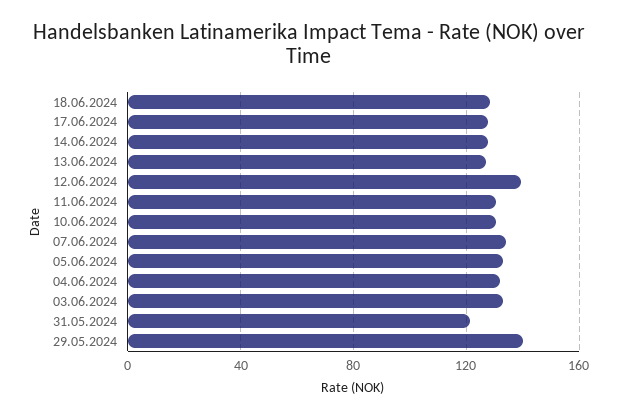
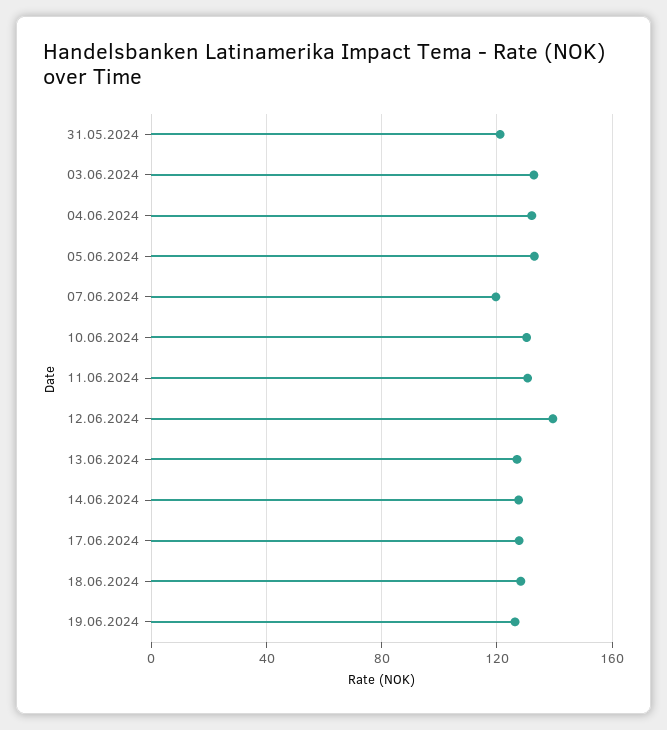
07.06.2024: 135 -> 120
29.05.2024: 140 -> none
19.06.2024: none -> 125

